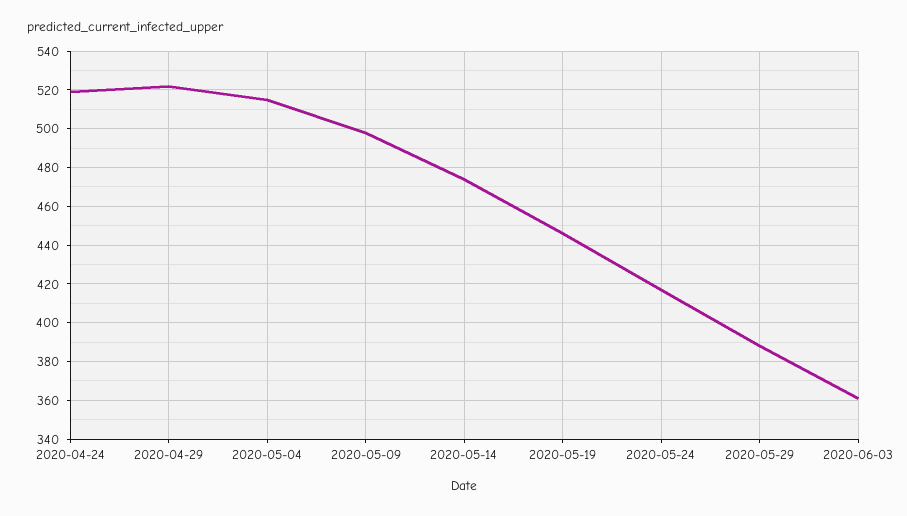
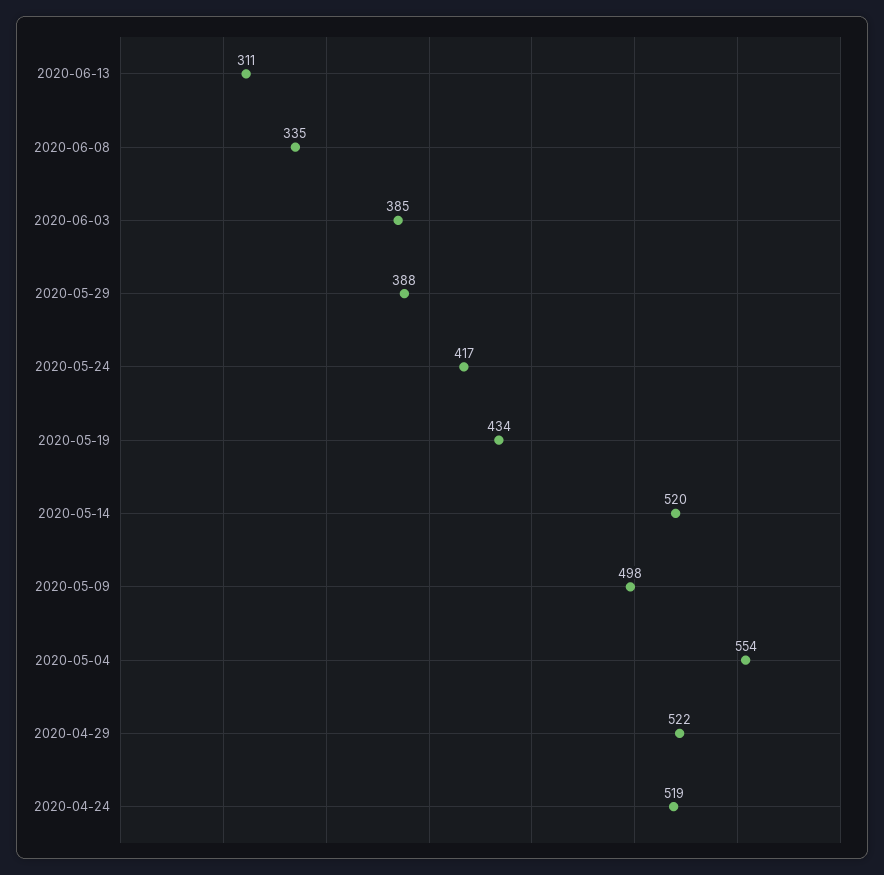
2020-05-04: 515 -> 554
2020-05-14: 475 -> 520
2020-05-19: 445 -> 434
2020-06-03: 360 -> 385
2020-06-13: none -> 311
2020-06-08: none -> 335

